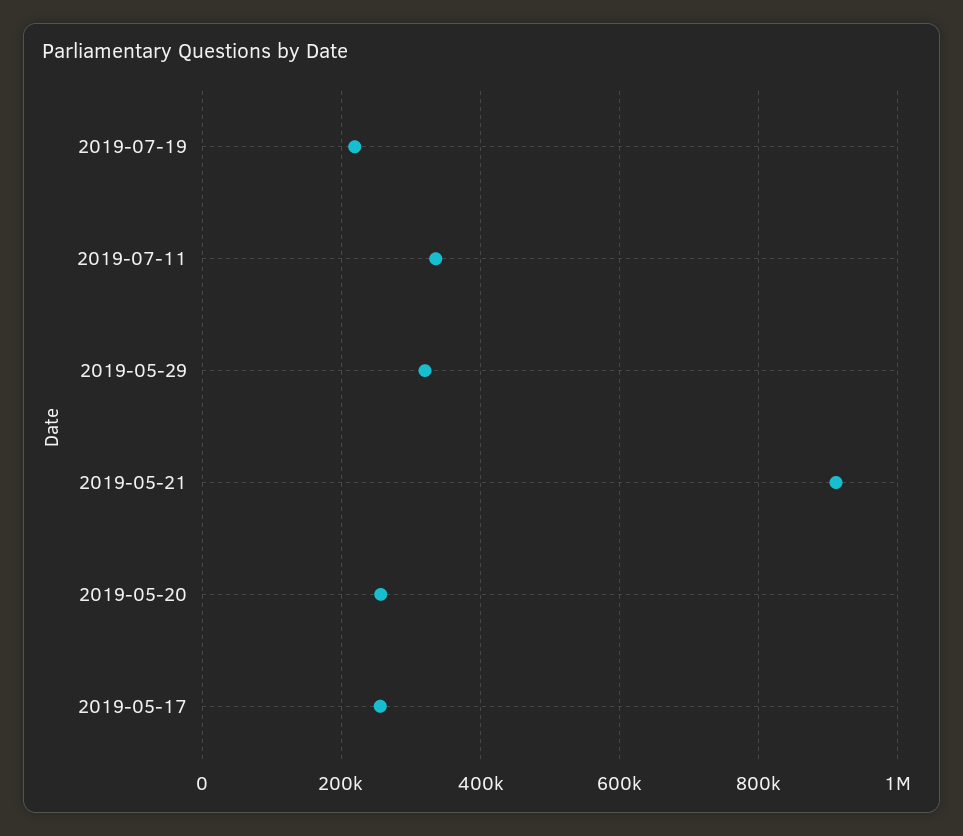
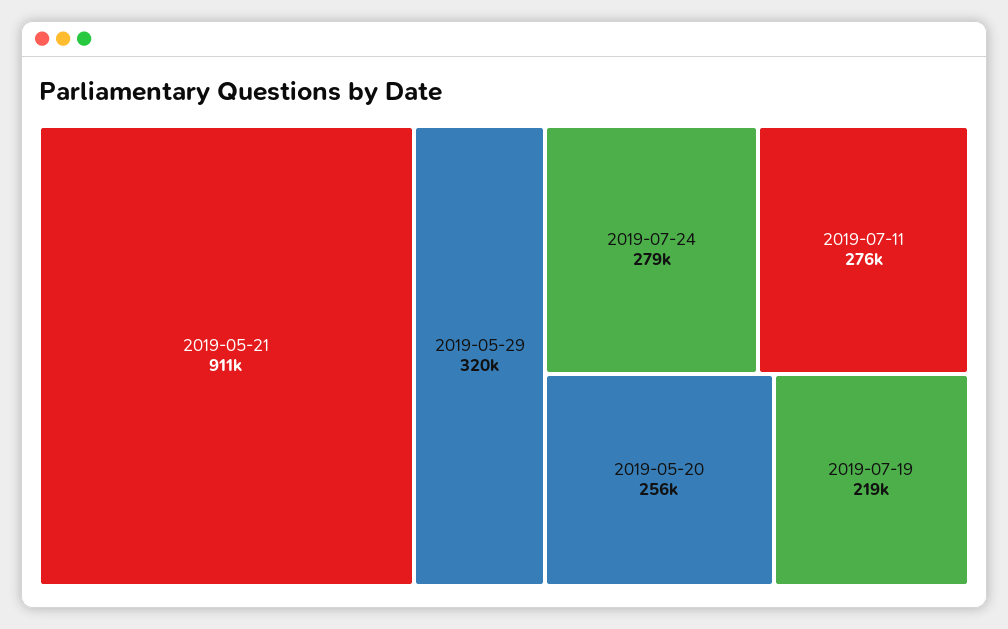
2019-07-11: 340000 -> 276000
2019-05-17: 260000 -> none
2019-07-24: none -> 279000

